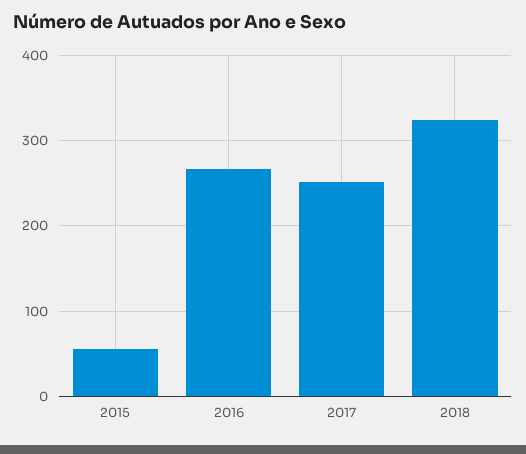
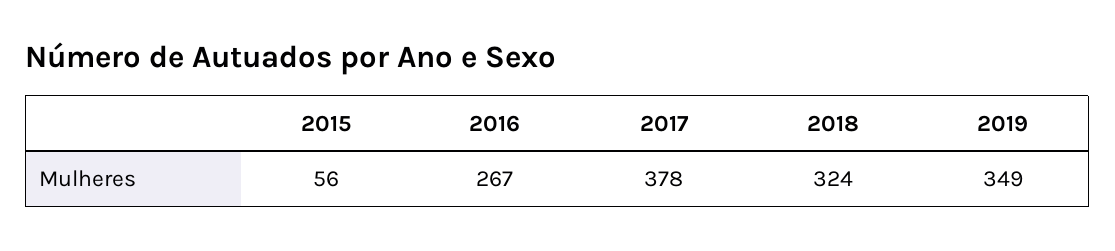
2017: 250 -> 378
2019: none -> 349

